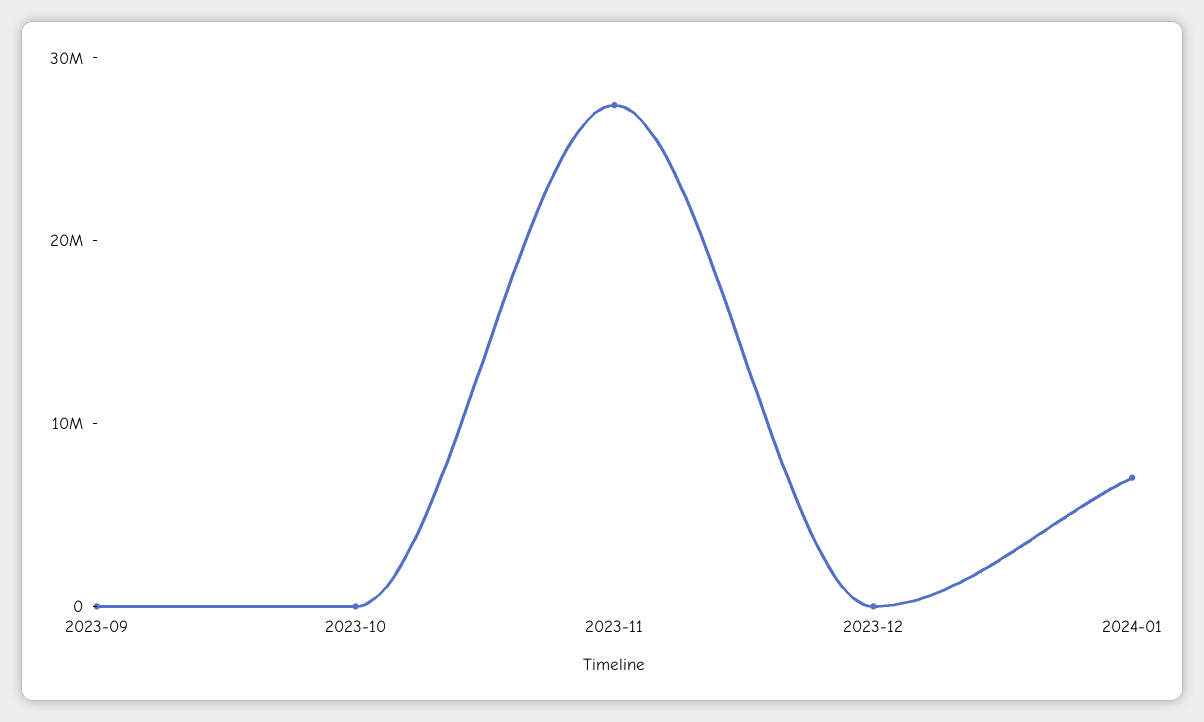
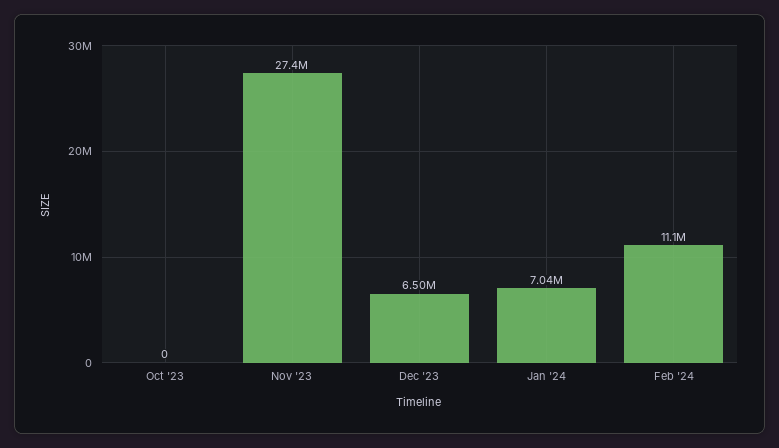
2023-09: 0 -> none
2023-12: 0 -> 6500000
Feb '24: none -> 11100000

